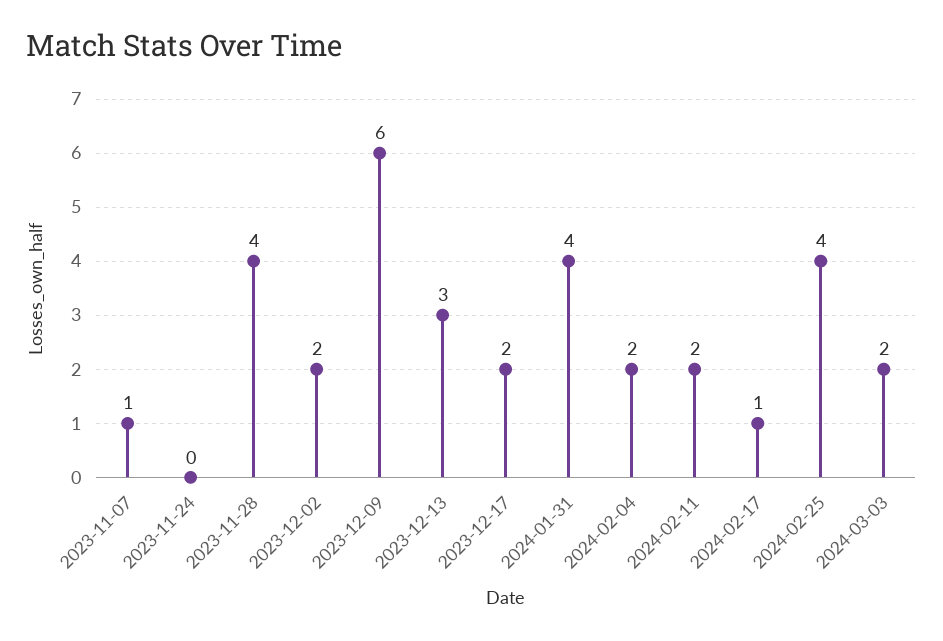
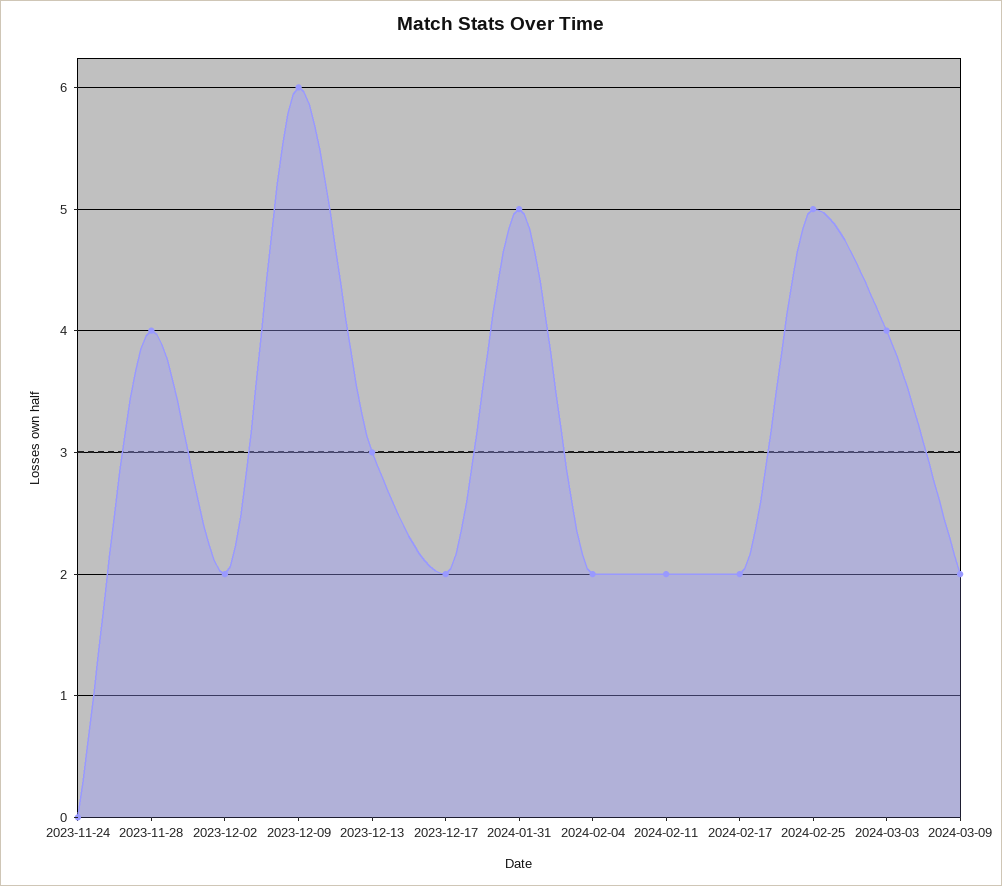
2023-11-07: 1 -> none
2024-01-31: 4 -> 5
2024-02-17: 1 -> 2
2024-02-25: 4 -> 5
2024-03-03: 2 -> 4
2024-03-09: none -> 2

